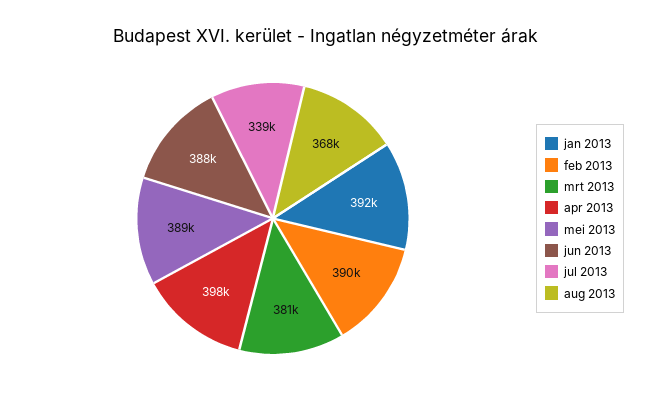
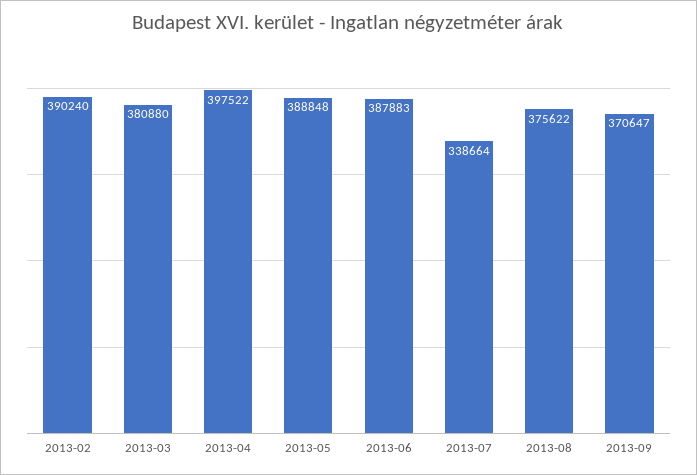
jan 2013: 392000 -> none
aug 2013: 368000 -> 375622
2013-09: none -> 370647

